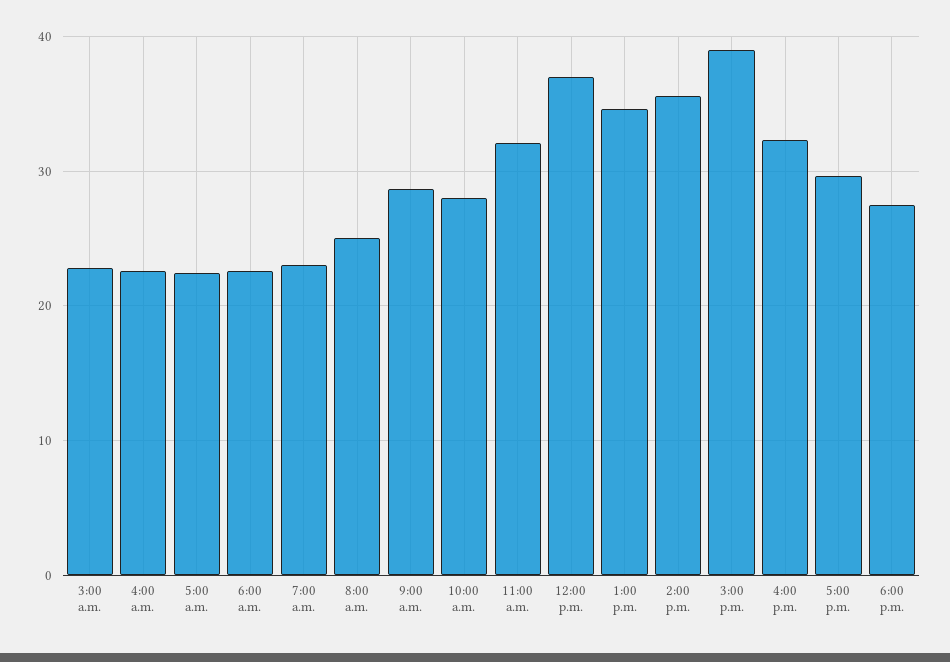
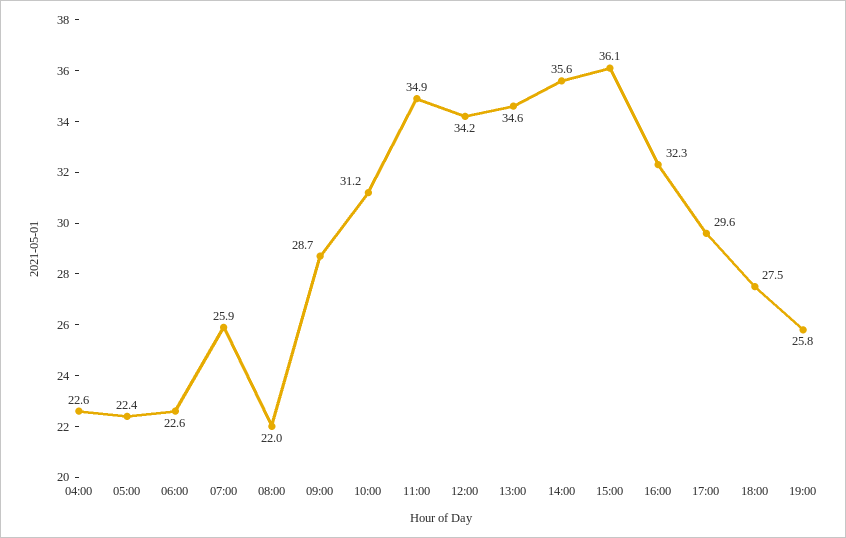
3:00 a.m.: 23 -> none
7:00 a.m.: 23 -> 25.9
8:00 a.m.: 25 -> 22
10:00 a.m.: 28 -> 31.2
11:00 a.m.: 32 -> 34.9
12:00 p.m.: 37 -> 34.2
3:00 p.m.: 39 -> 36.1
19:00: none -> 25.8

